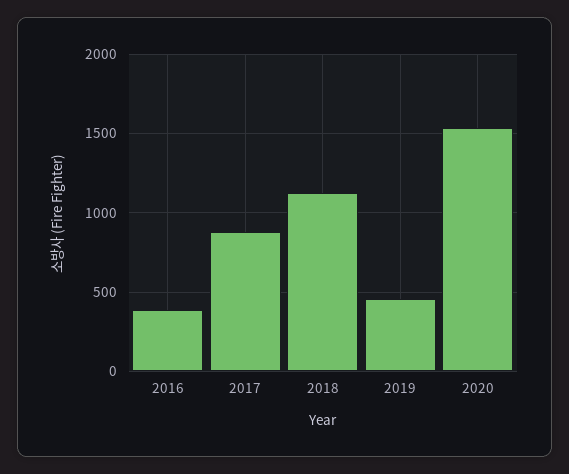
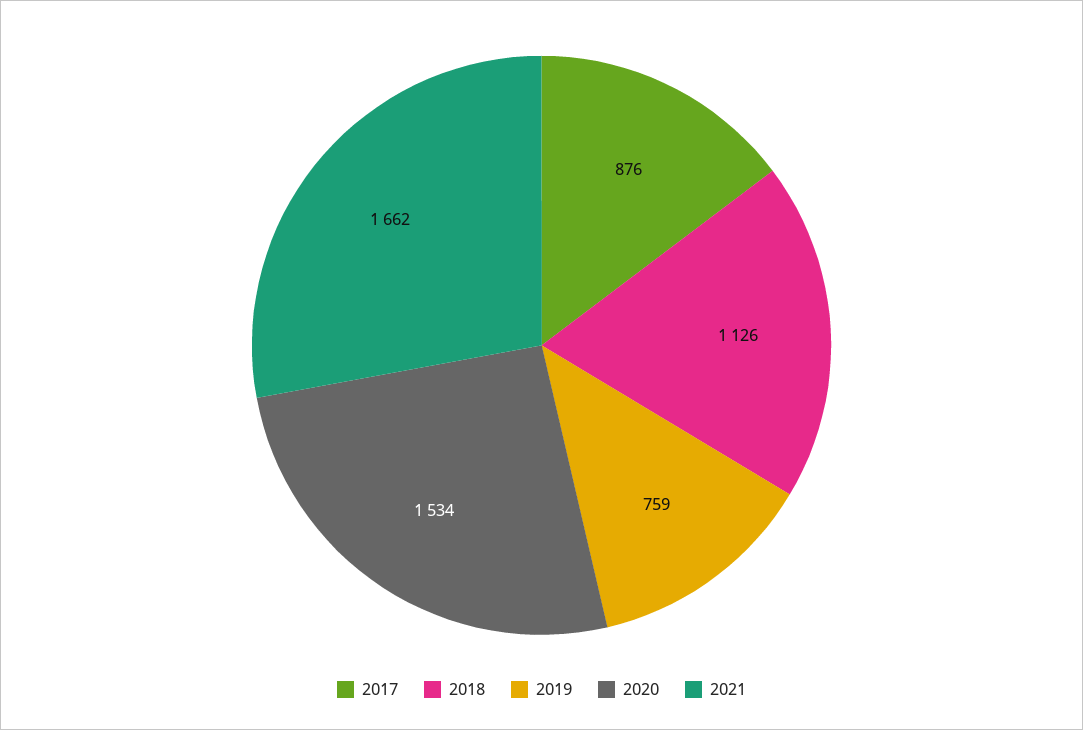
2016: 400 -> none
2019: 450 -> 759
2021: none -> 1662

